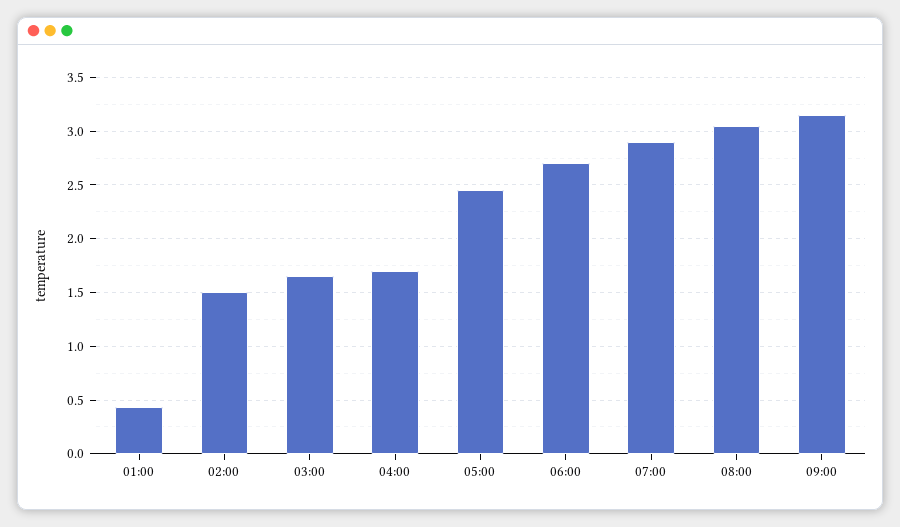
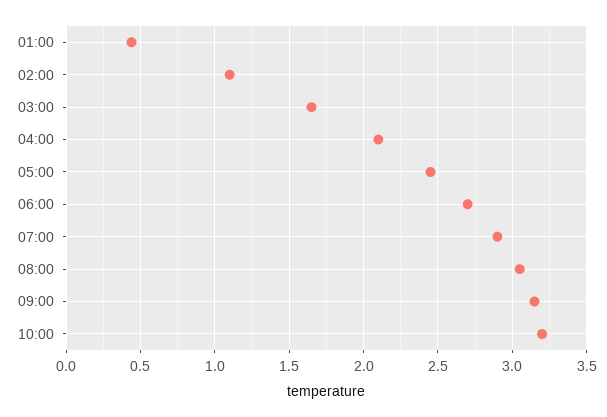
02:00: 1.5 -> 1.1
04:00: 1.7 -> 2.1
10:00: none -> 3.2

